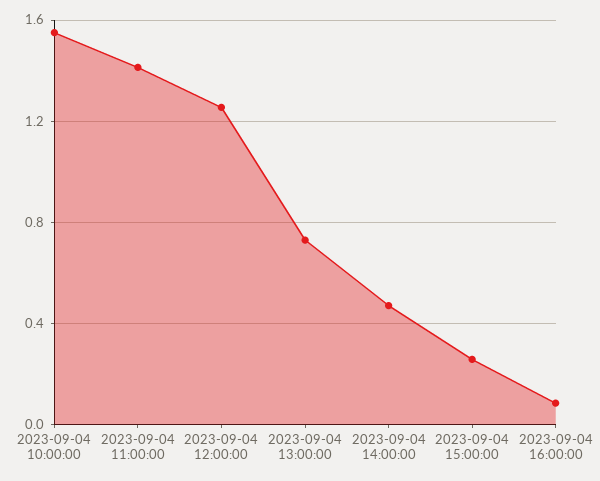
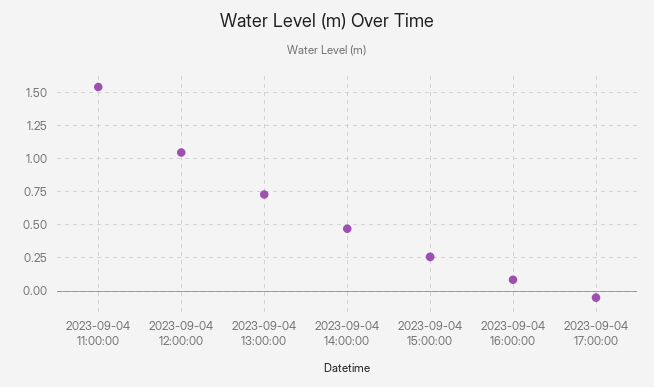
2023-09-04 10:00:00: 1.55 -> none
2023-09-04 11:00:00: 1.4 -> 1.55
2023-09-04 12:00:00: 1.25 -> 1.05
2023-09-04 17:00:00: none -> -0.05

